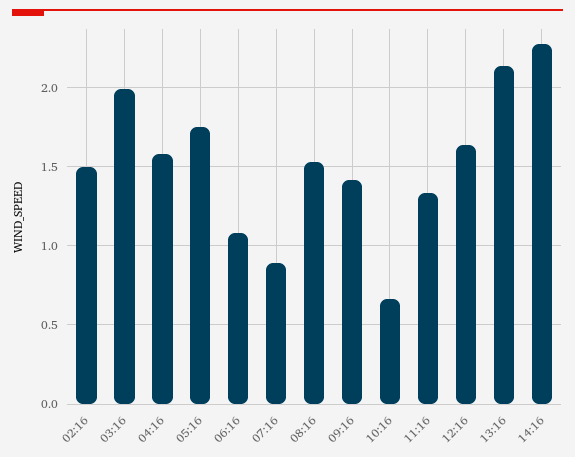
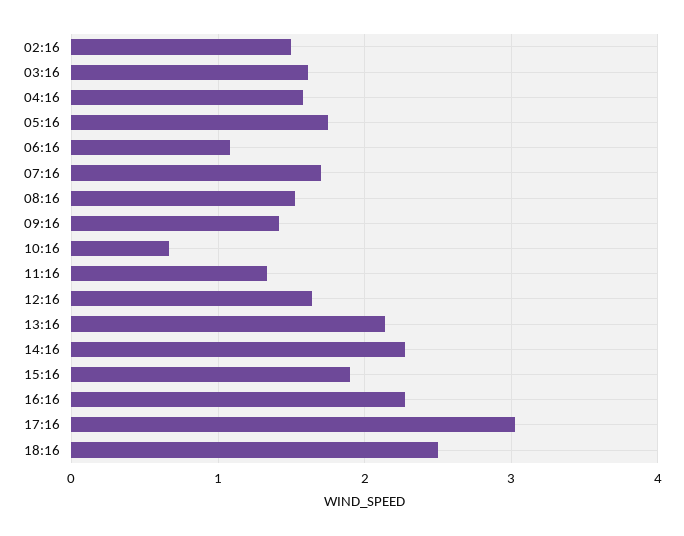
03:16: 2 -> 1.6
07:16: 0.9 -> 1.7
15:16: none -> 1.9
16:16: none -> 2.3
17:16: none -> 3
18:16: none -> 2.5

